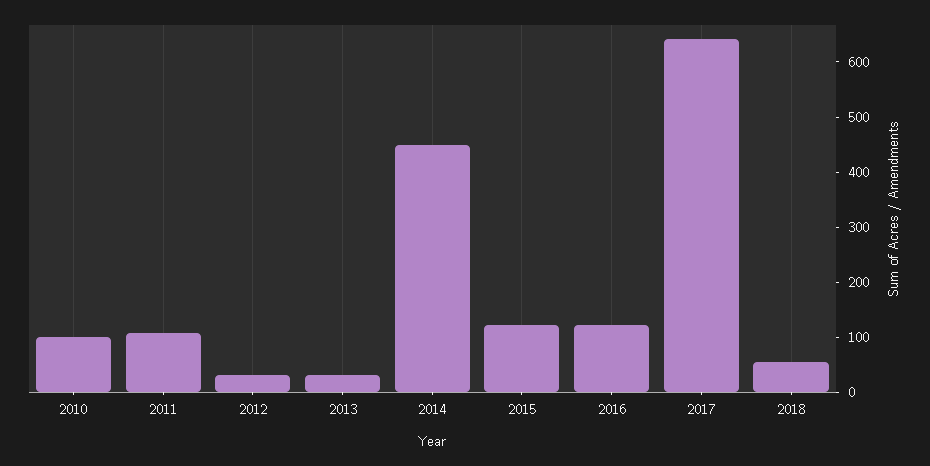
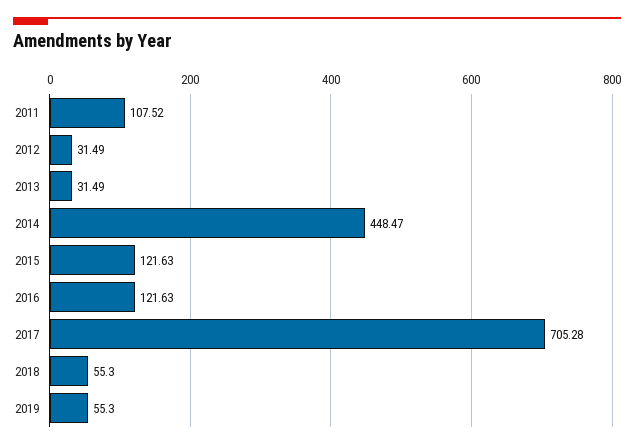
2010: 100 -> none
2017: 640 -> 705.28
2019: none -> 55.3

